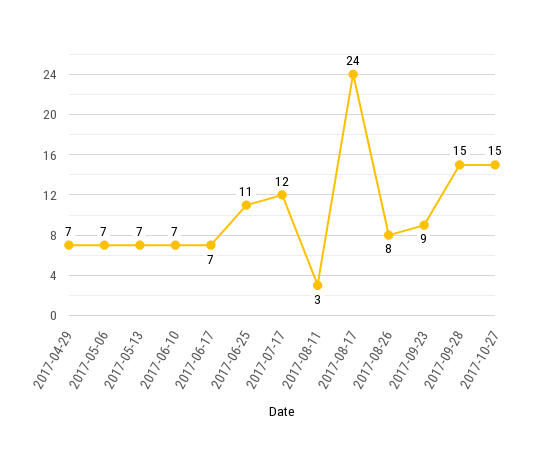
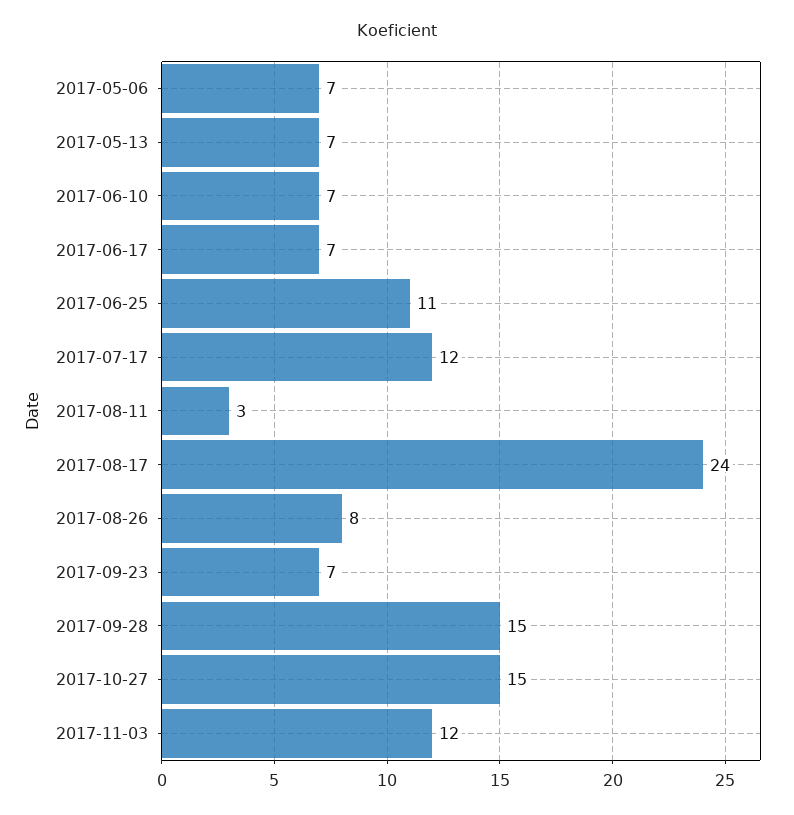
2017-04-29: 7 -> none
2017-09-23: 9 -> 7
2017-11-03: none -> 12

